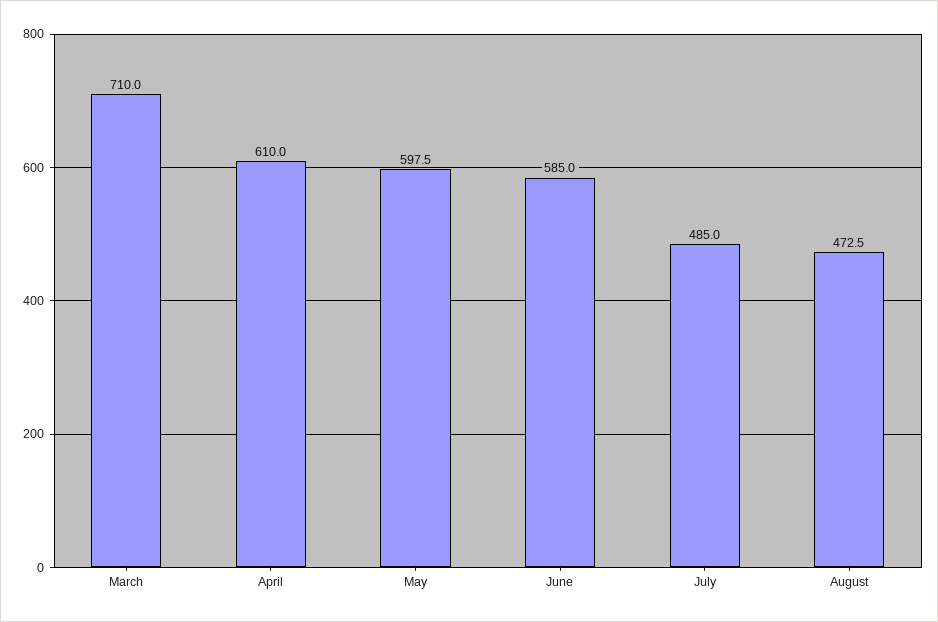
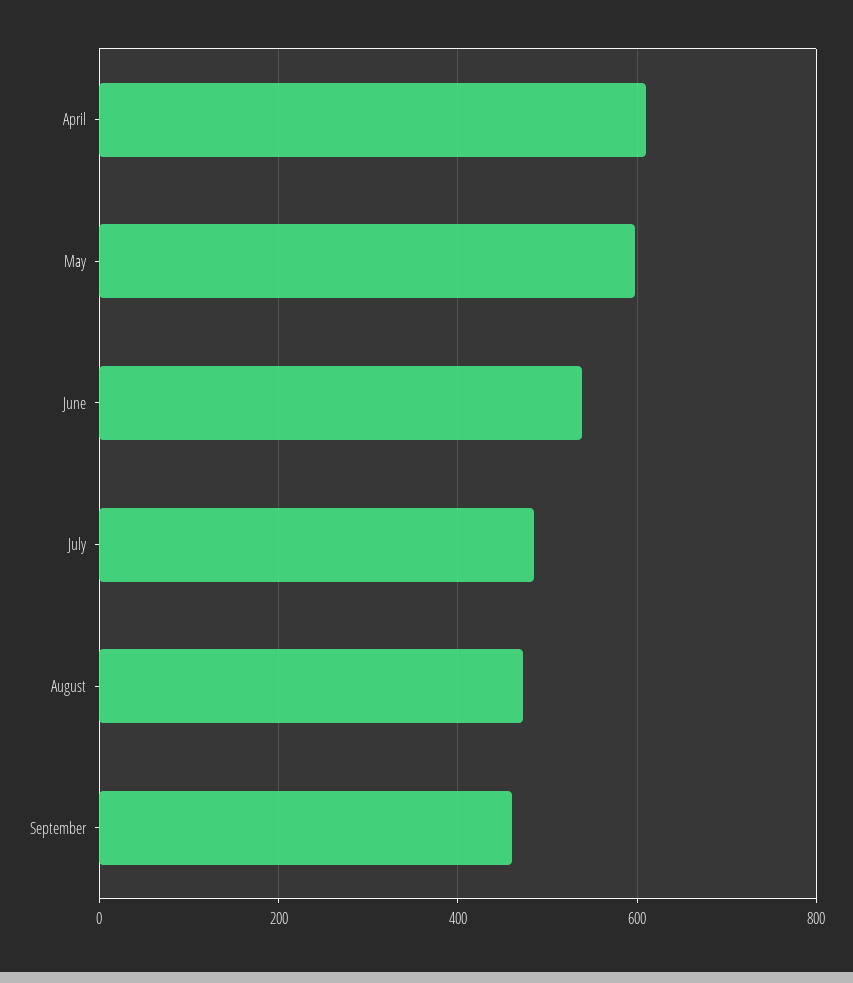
March: 710 -> none
June: 585 -> 540
September: none -> 460

